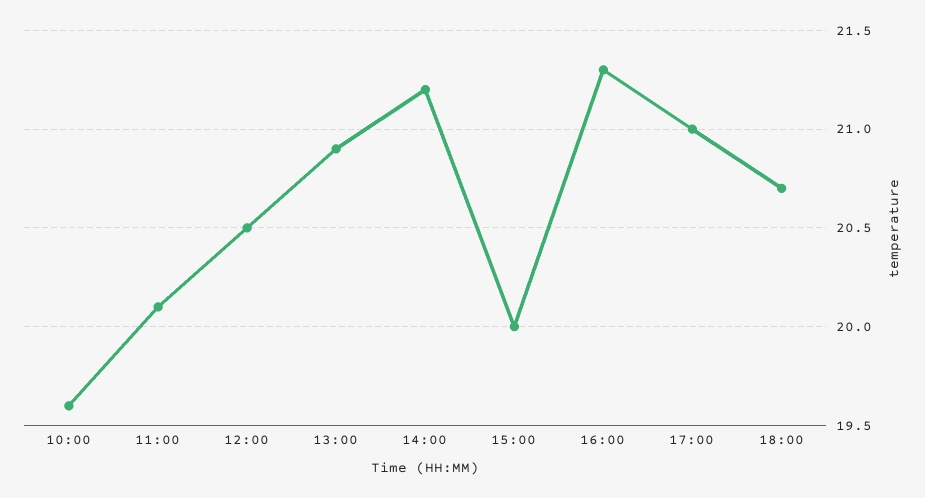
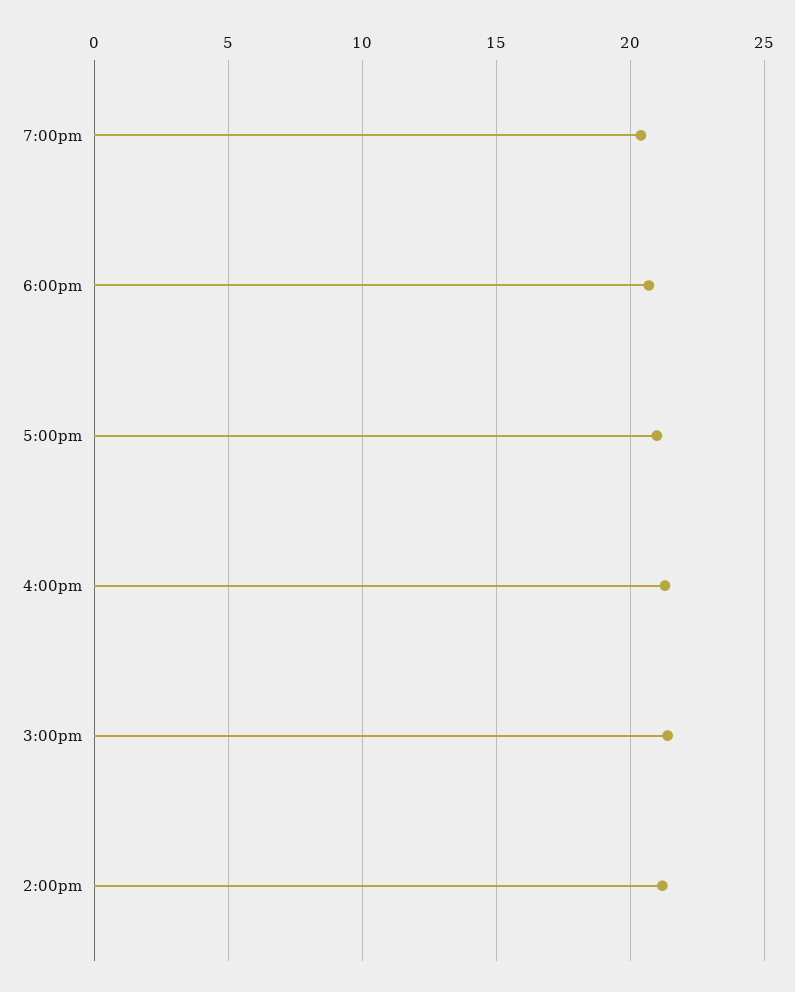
10:00: 19.6 -> none
11:00: 20.1 -> none
12:00: 20.5 -> none
13:00: 20.9 -> none
15:00: 20 -> 21.5
7:00pm: none -> 20.5

